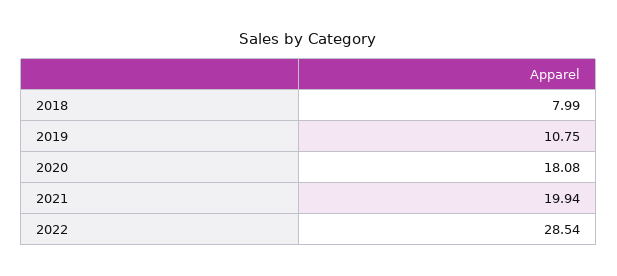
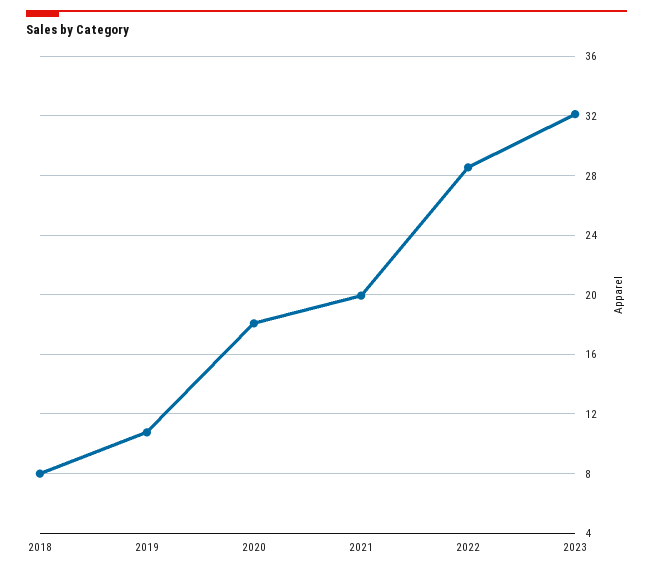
2023: none -> 32

